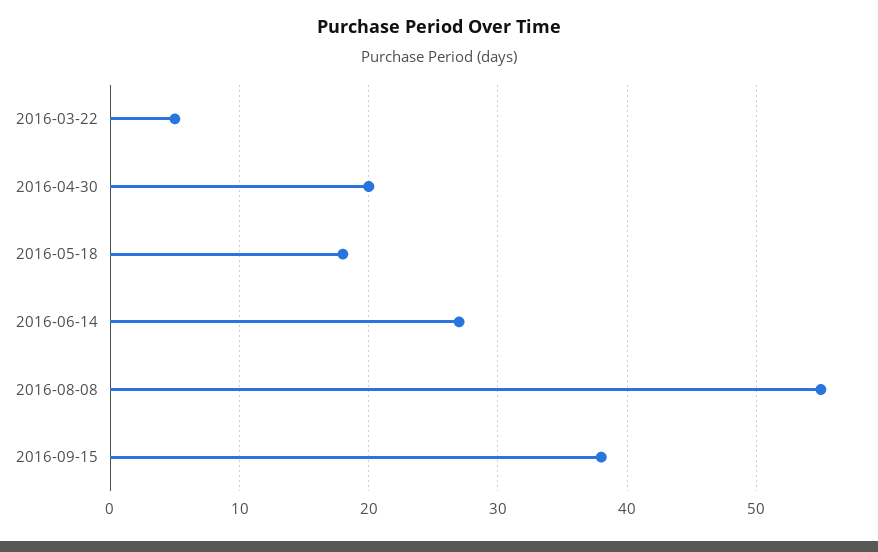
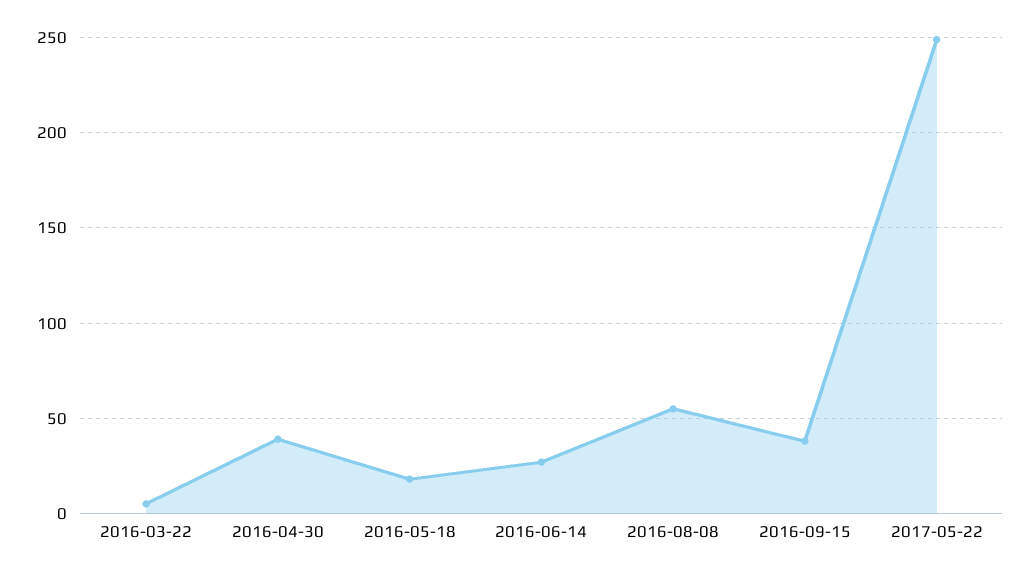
2016-04-30: 20 -> 40
2017-05-22: none -> 250

